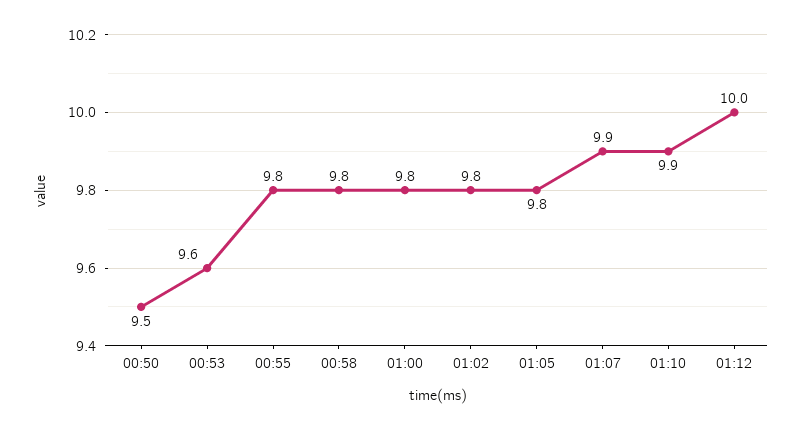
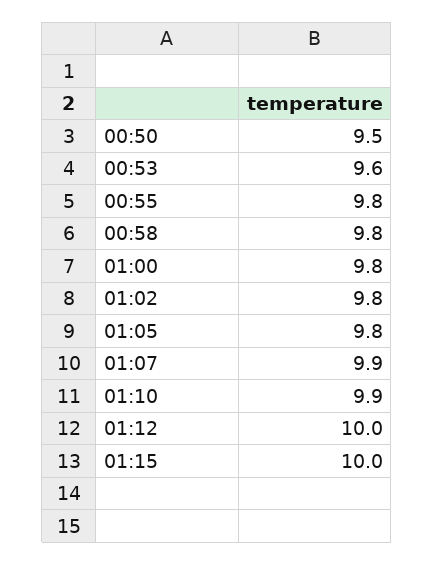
01:15: none -> 10

